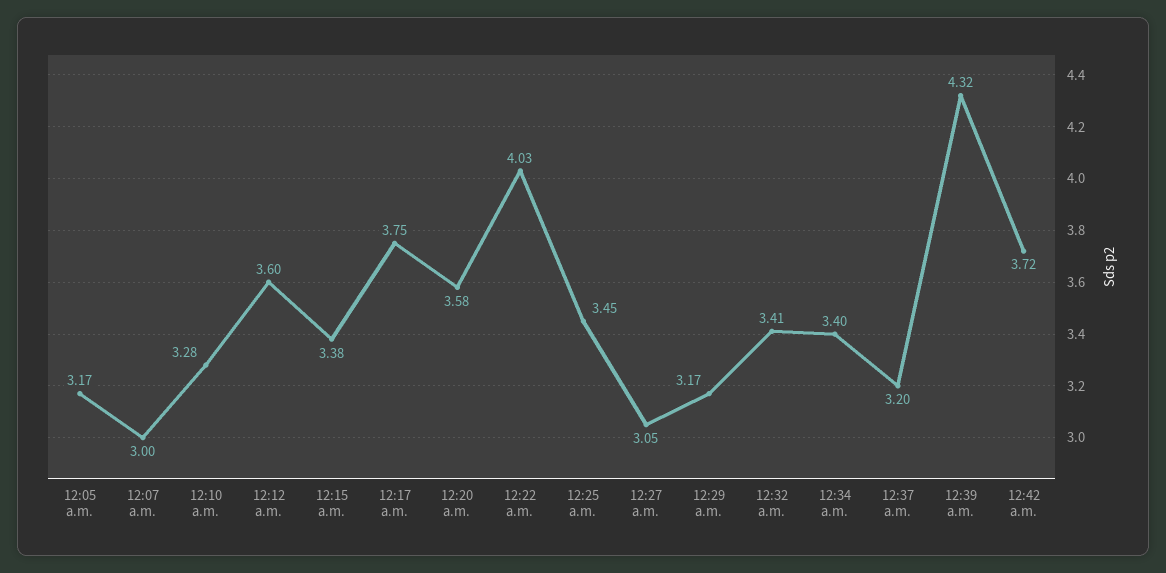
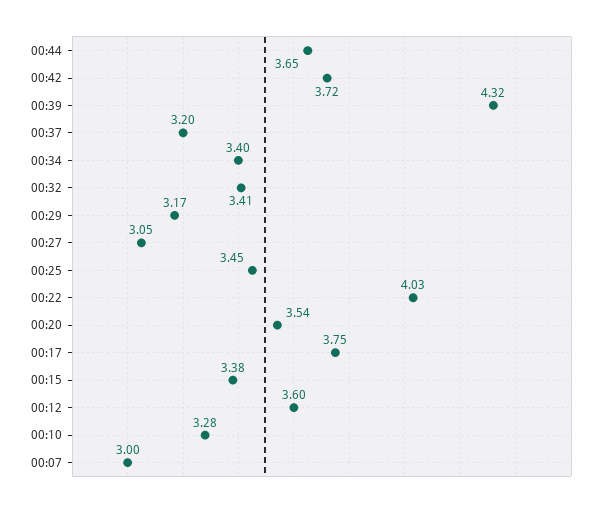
12:05 a.m.: 3.17 -> none
12:20 a.m.: 3.58 -> 3.54
00:44: none -> 3.65

